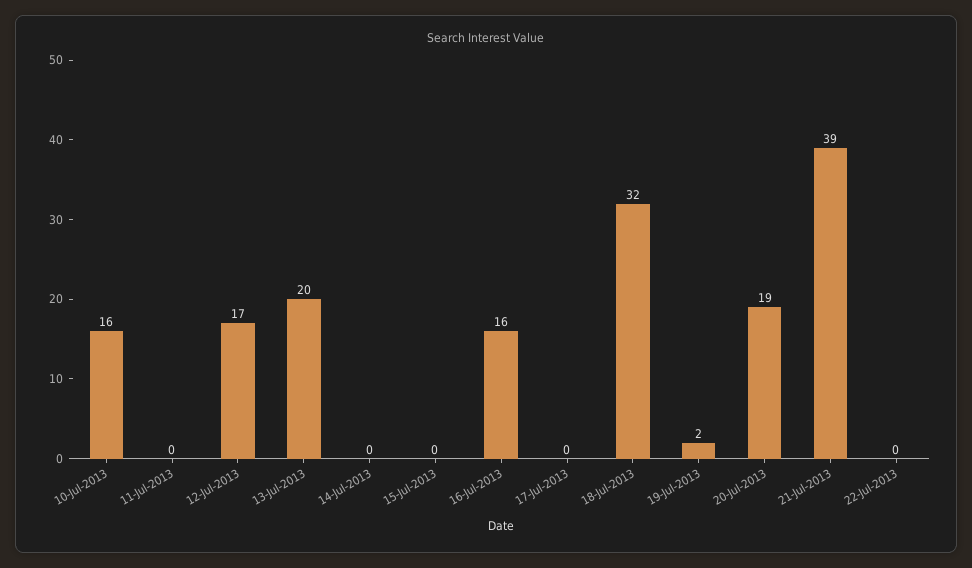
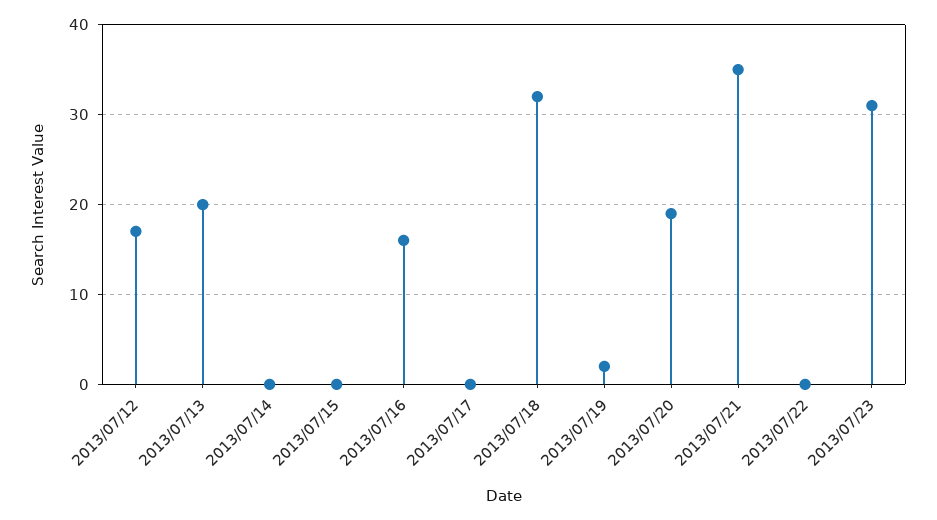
10-Jul-2013: 16 -> none
11-Jul-2013: 0 -> none
21-Jul-2013: 39 -> 35
2013/07/23: none -> 31

